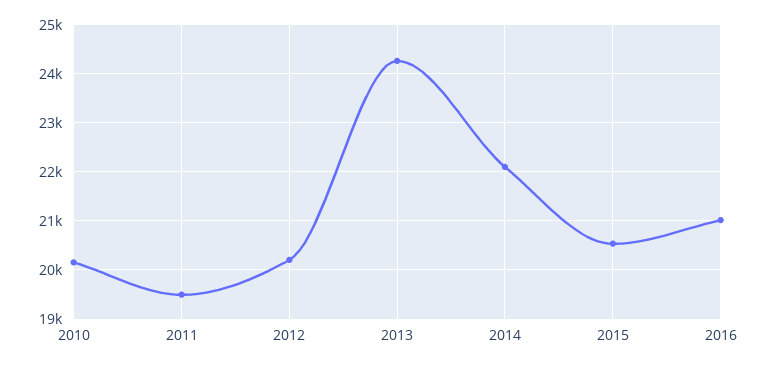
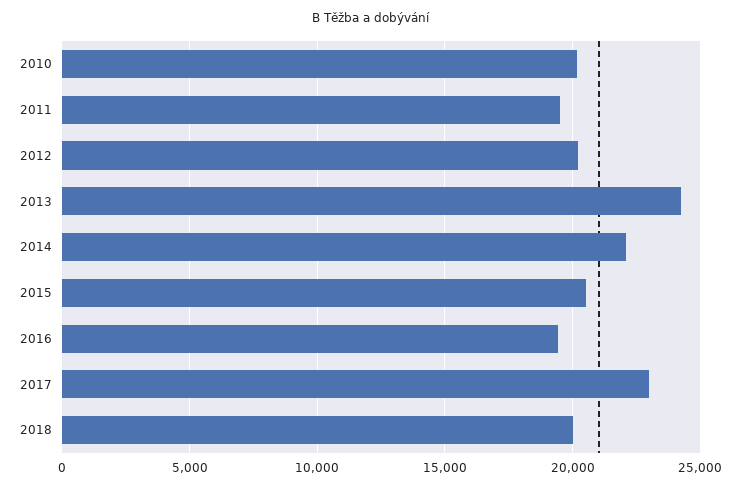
2016: 21000 -> 19500
2017: none -> 23000
2018: none -> 20000

